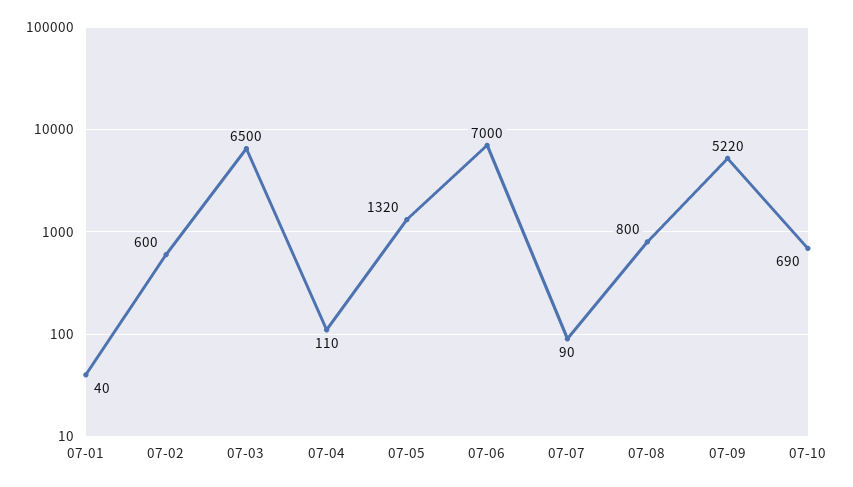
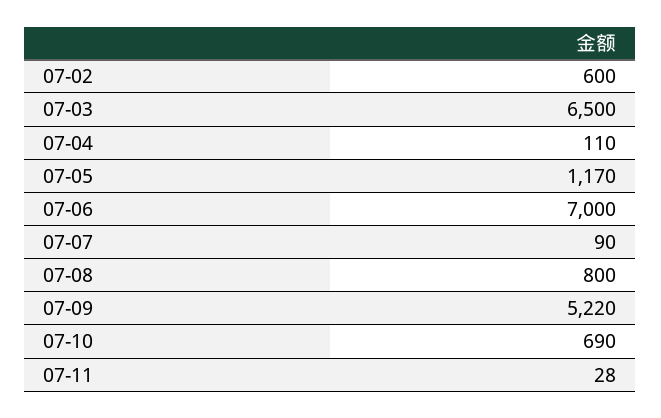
07-01: 40 -> none
07-05: 1320 -> 1170
07-11: none -> 28

